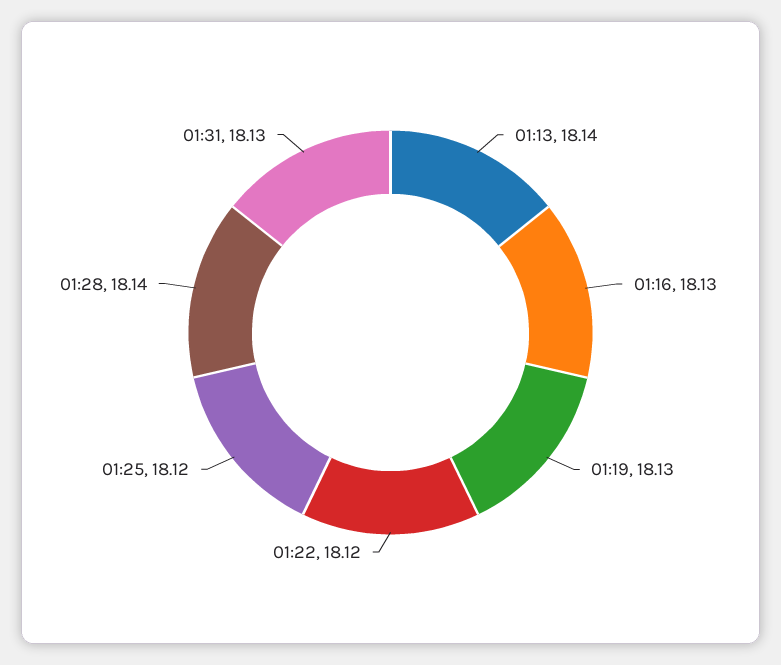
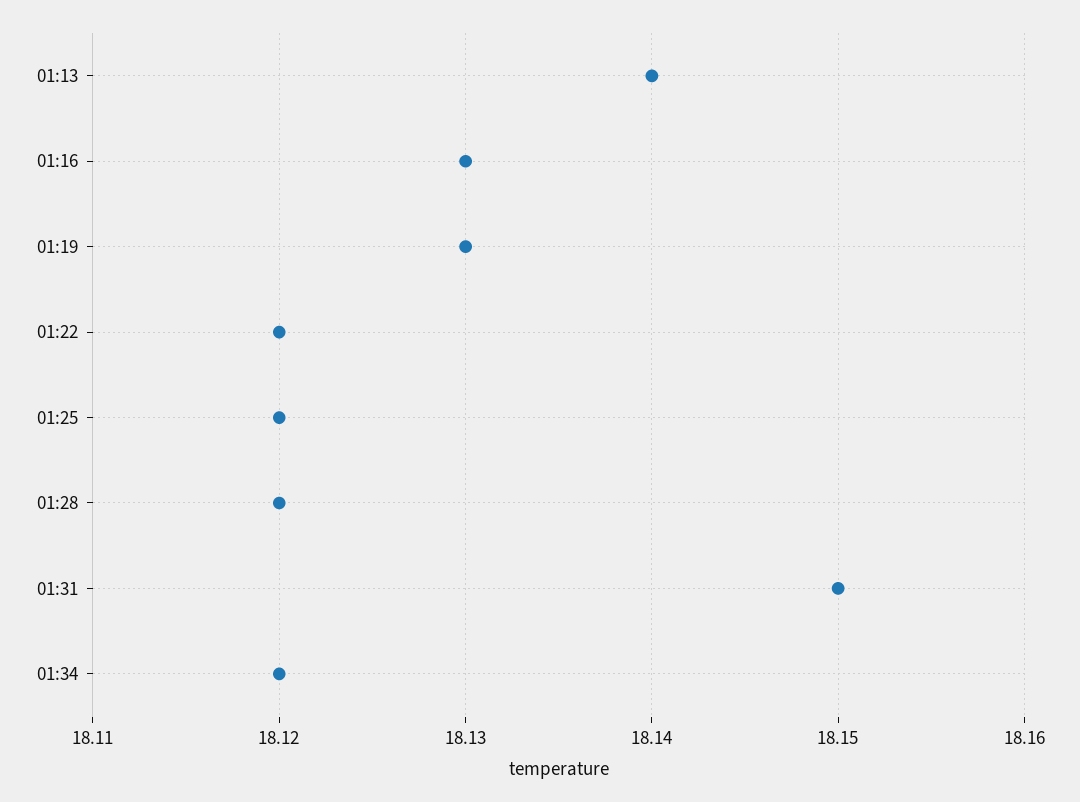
01:28: 18.14 -> 18.12
01:31: 18.13 -> 18.15
01:34: none -> 18.12

